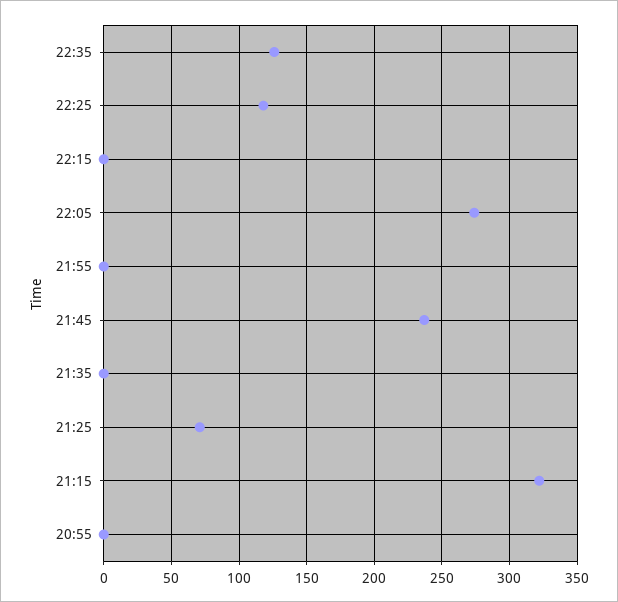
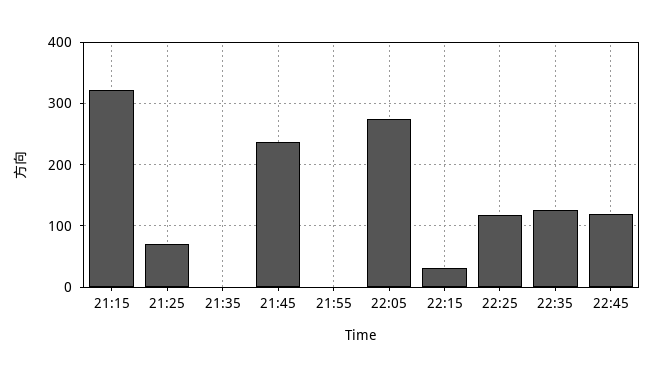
22:15: 0 -> 30
20:55: 0 -> none
22:45: none -> 120

